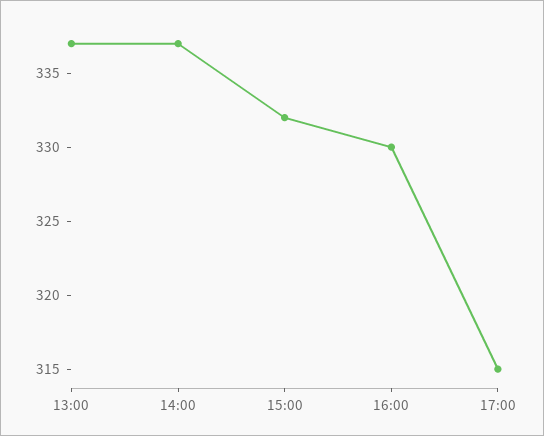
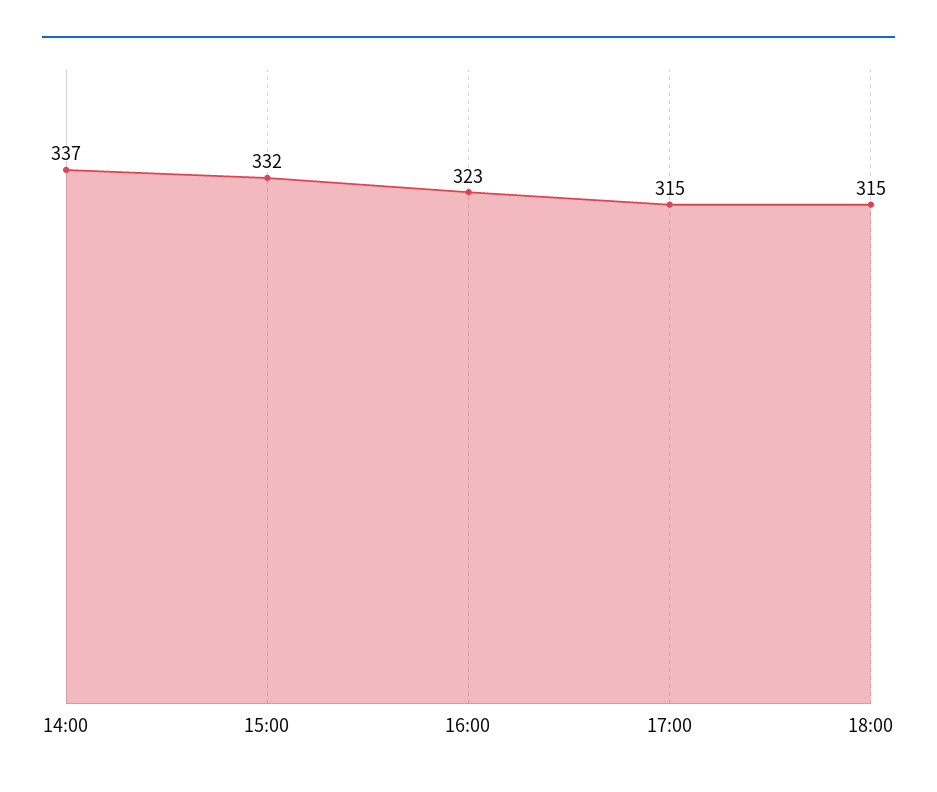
13:00: 337 -> none
16:00: 330 -> 323
18:00: none -> 315

